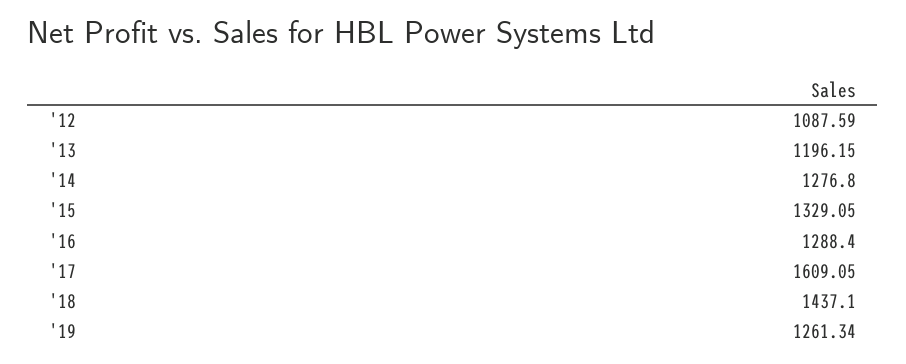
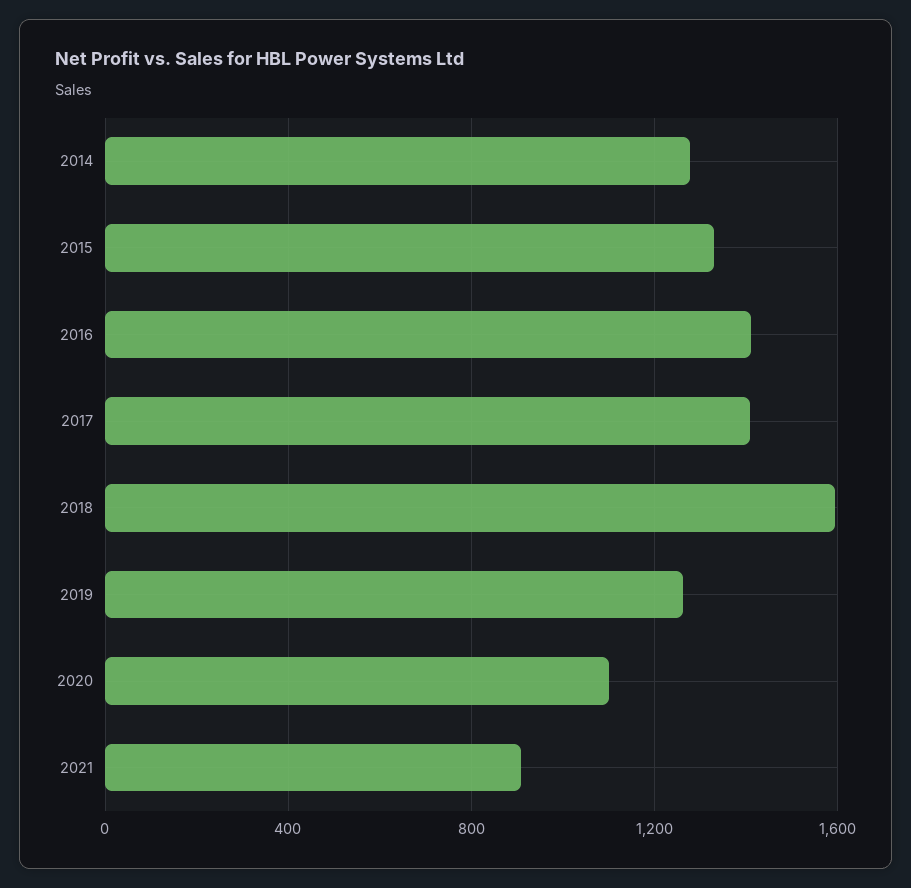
'12: 1087.59 -> none
'13: 1196.15 -> none
'16: 1288.4 -> 1400
'17: 1609.05 -> 1400
'18: 1437.1 -> 1600
2020: none -> 1100
2021: none -> 900

